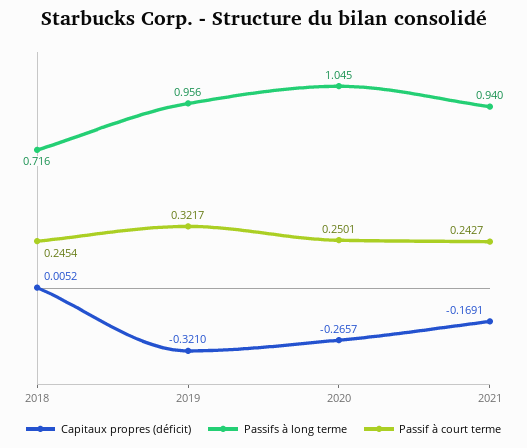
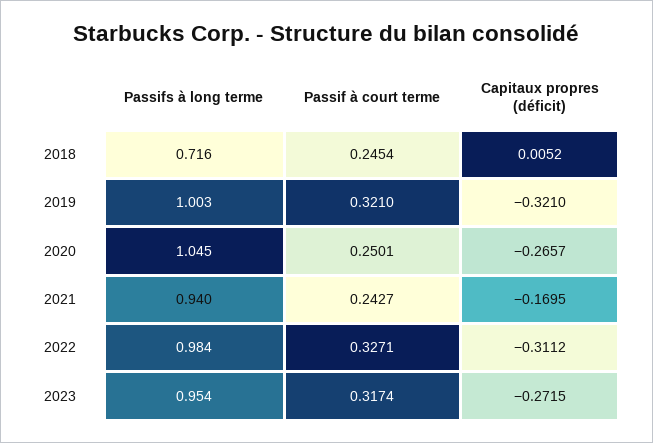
Passifs à long terme, 2019: 0.956 -> 1.003
Passif à court terme, 2019: 0.3217 -> 0.321
Capitaux propres (déficit), 2021: -0.1691 -> -0.1695
Passifs à long terme, 2022: none -> 0.984
Passif à court terme, 2022: none -> 0.3271
Capitaux propres (déficit), 2022: none -> -0.3112
Passifs à long terme, 2023: none -> 0.954
Passif à court terme, 2023: none -> 0.3174
Capitaux propres (déficit), 2023: none -> -0.2715

